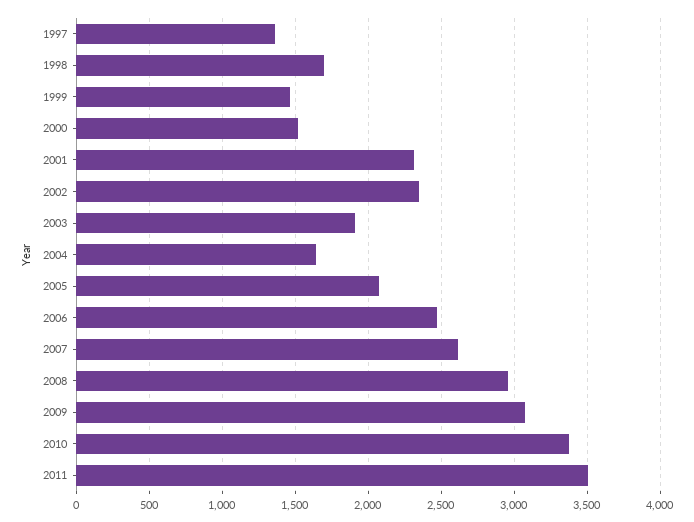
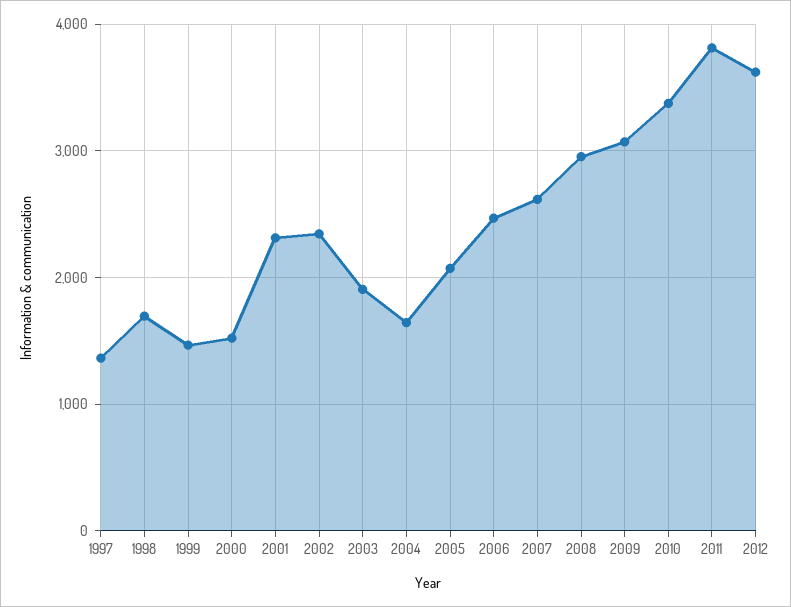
2011: 3500 -> 3800
2012: none -> 3600

